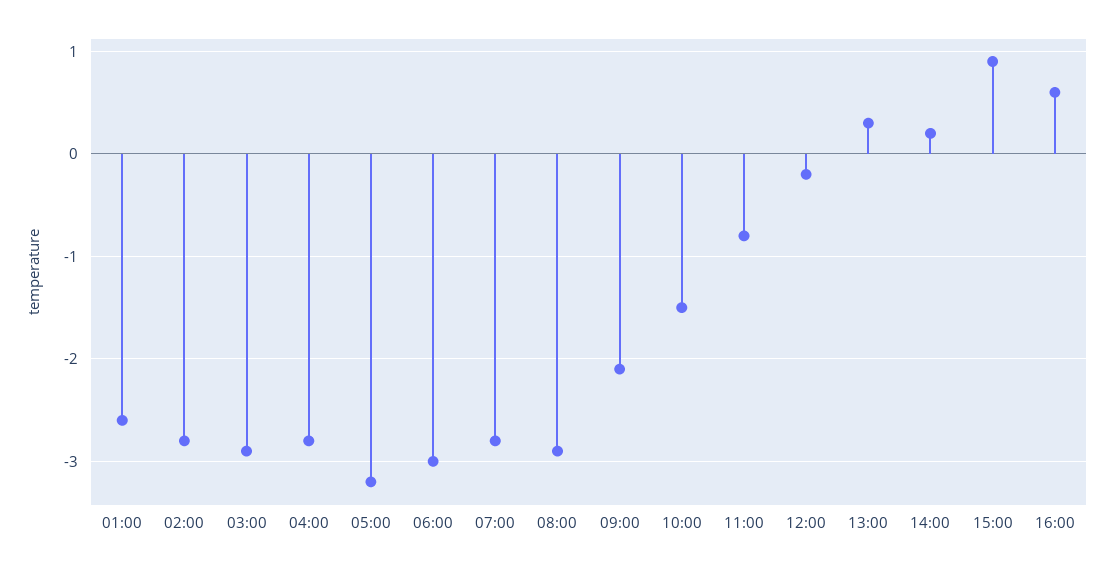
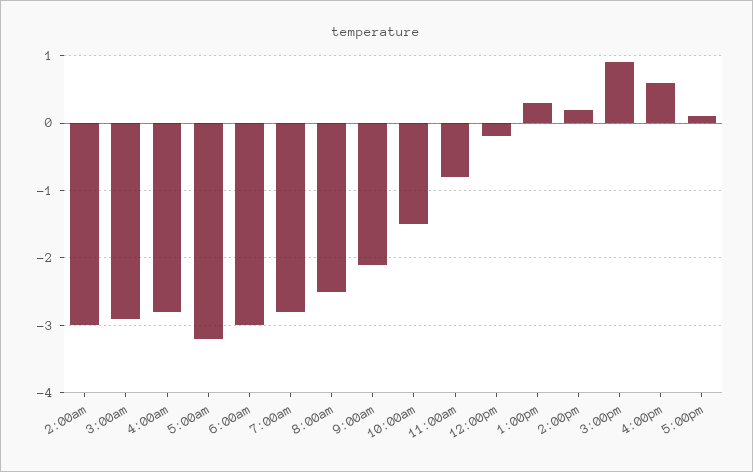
01:00: -2.6 -> none
02:00: -2.8 -> -3
08:00: -2.9 -> -2.5
5:00pm: none -> 0.1

